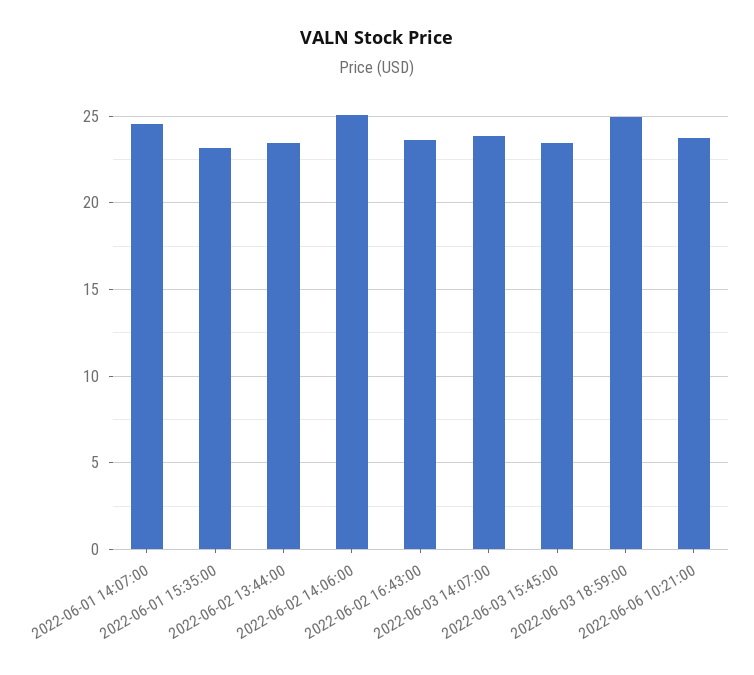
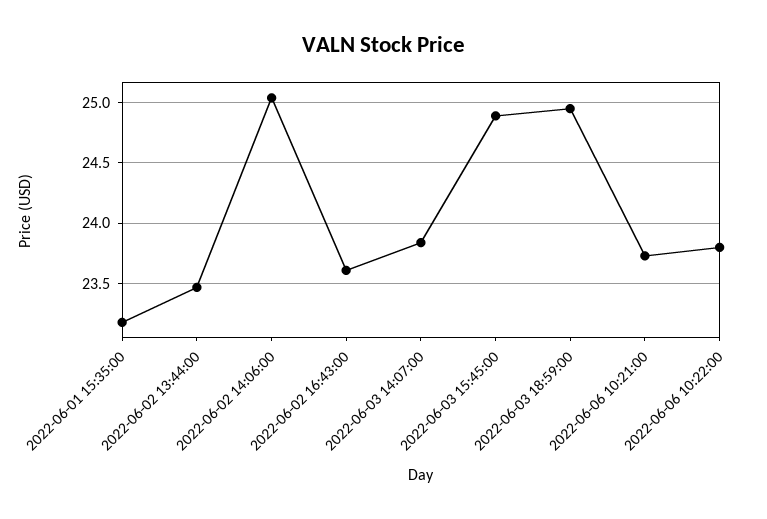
2022-06-01 14:07:00: 24.5 -> none
2022-06-03 15:45:00: 23.5 -> 24.9
2022-06-06 10:22:00: none -> 23.8

